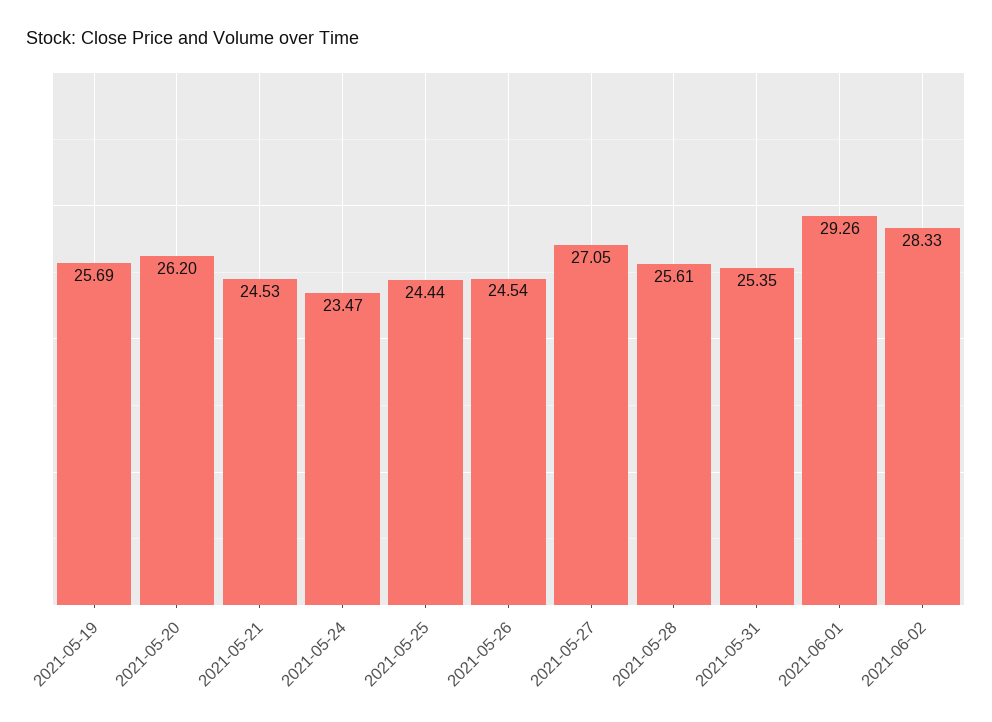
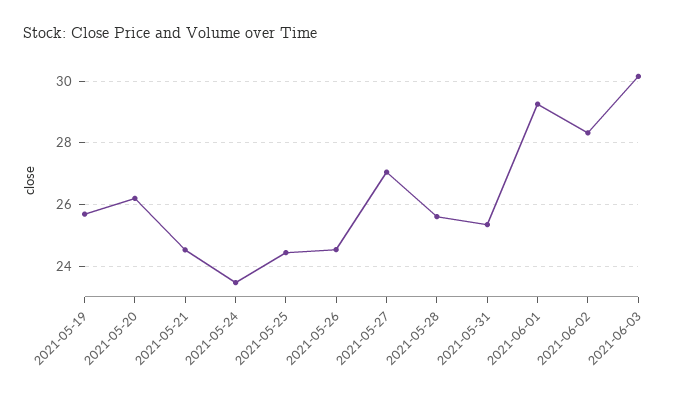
2021-06-03: none -> 30.2

